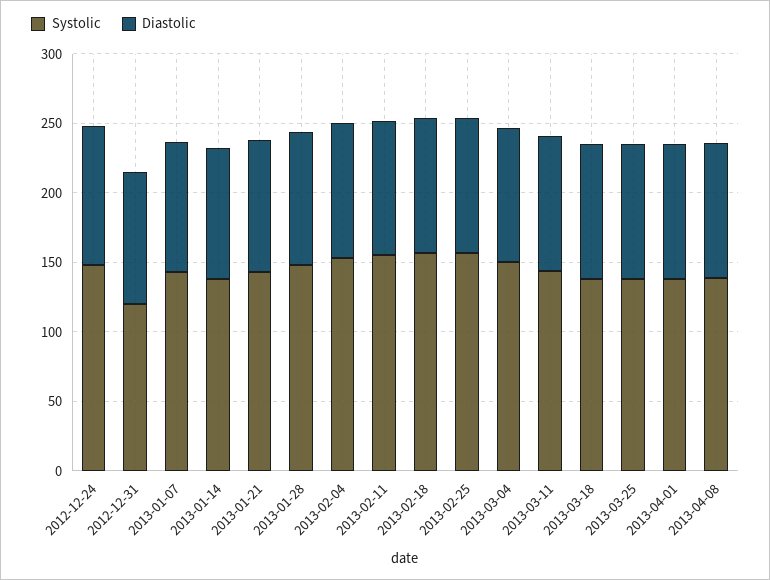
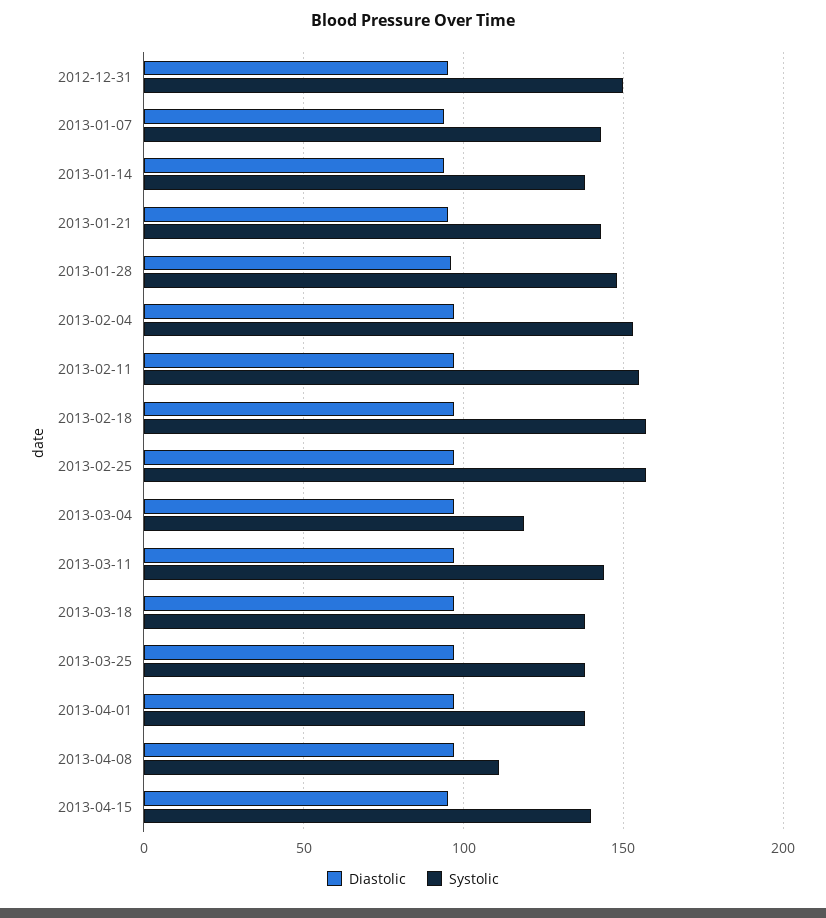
Systolic, 2012-12-24: 150 -> none
Diastolic, 2012-12-24: 100 -> none
Systolic, 2012-12-31: 120 -> 150
Systolic, 2013-03-04: 150 -> 120
Systolic, 2013-04-08: 140 -> 110
Diastolic, 2013-04-15: none -> 95
Systolic, 2013-04-15: none -> 140

